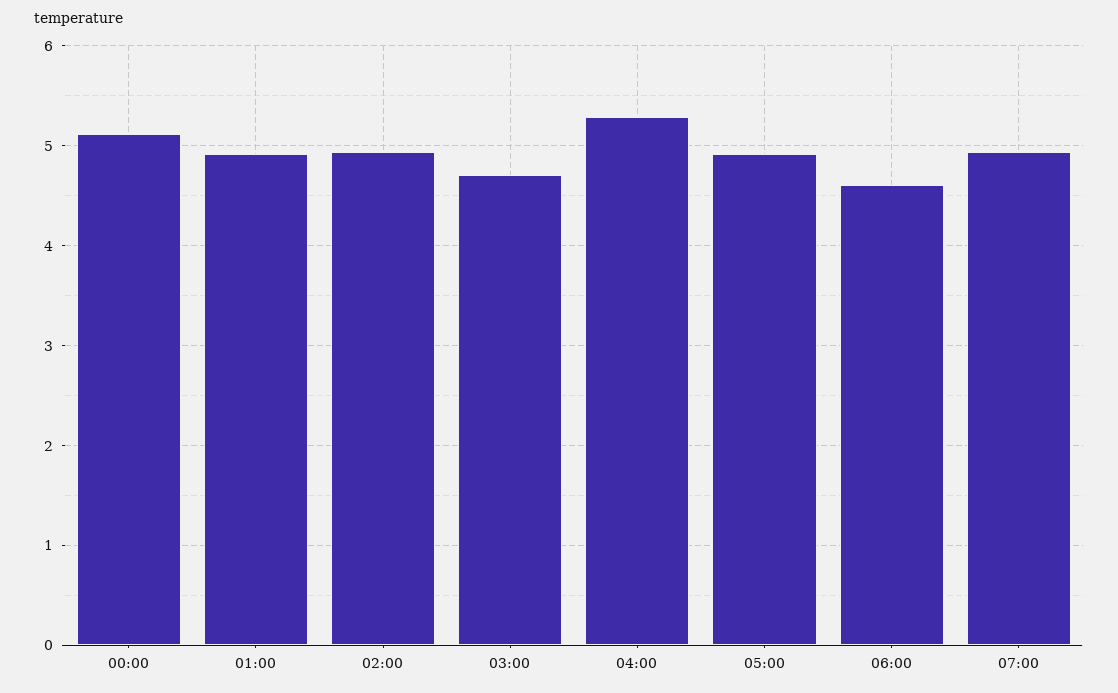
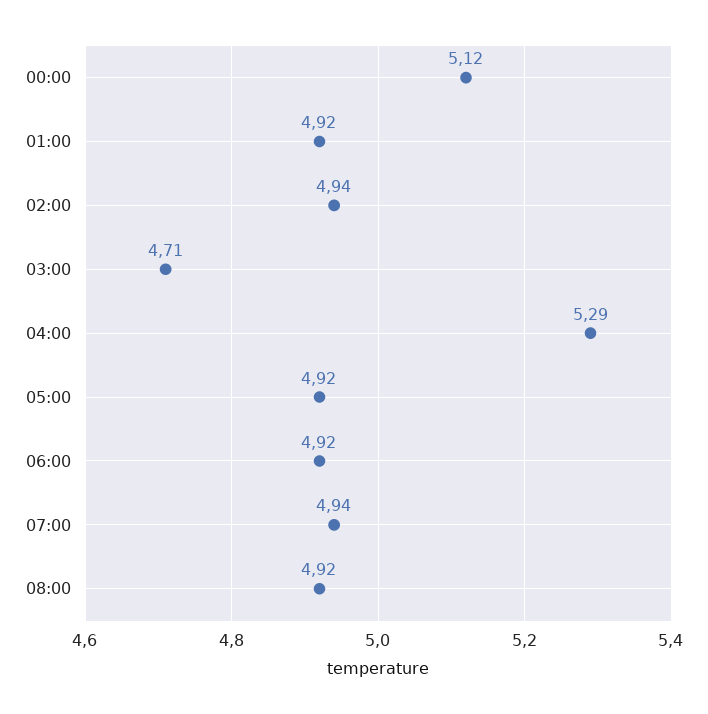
06:00: 4.6 -> 4.92
08:00: none -> 4.92

